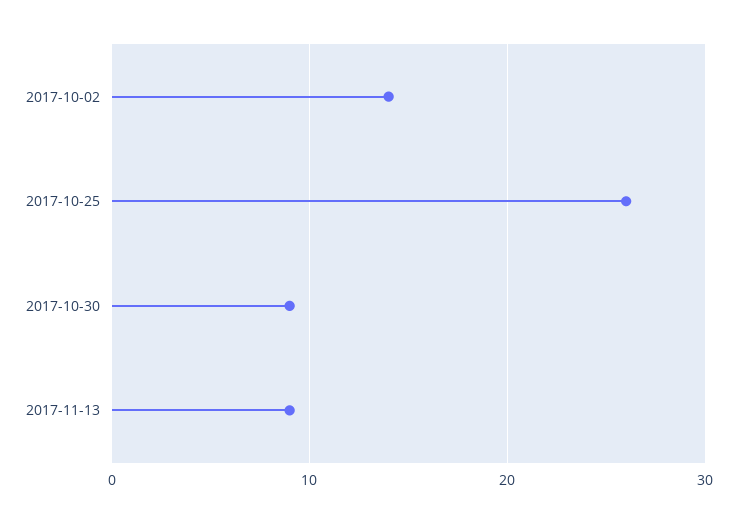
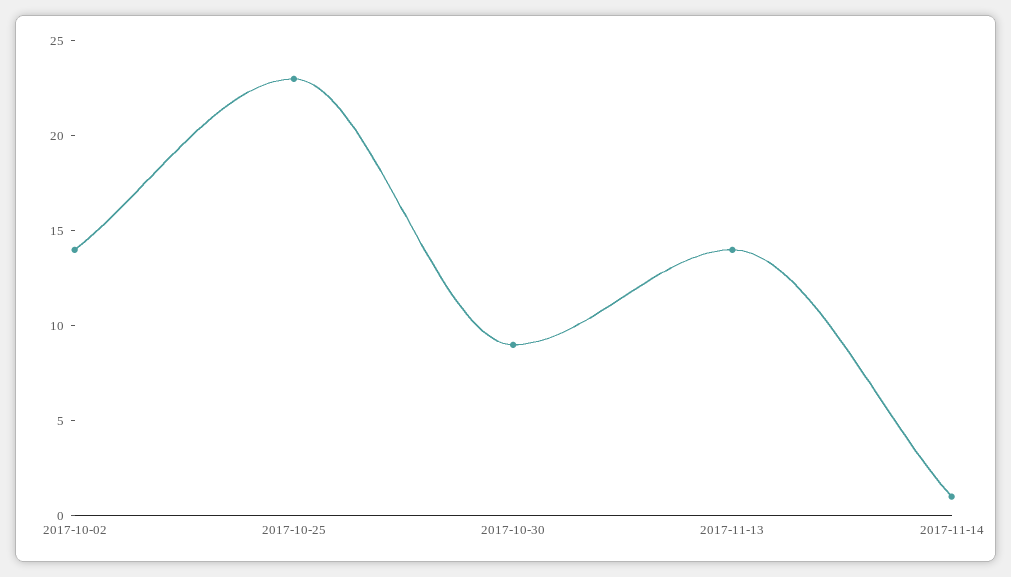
2017-10-25: 26 -> 23
2017-11-13: 9 -> 14
2017-11-14: none -> 1

